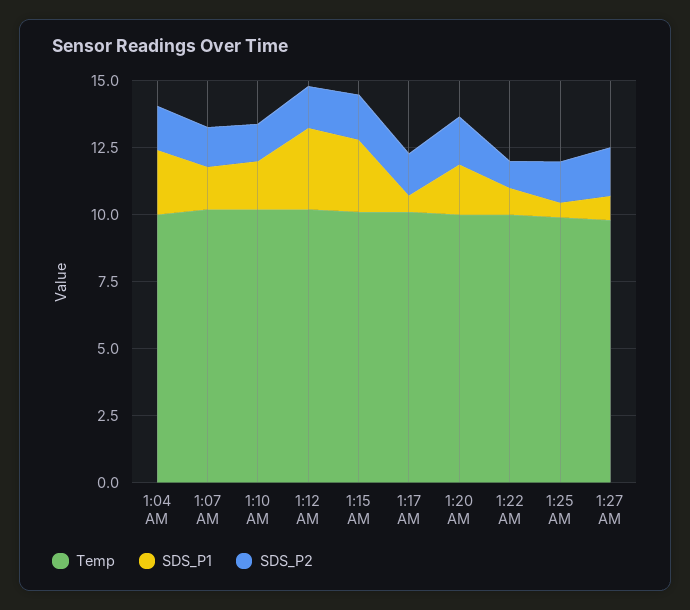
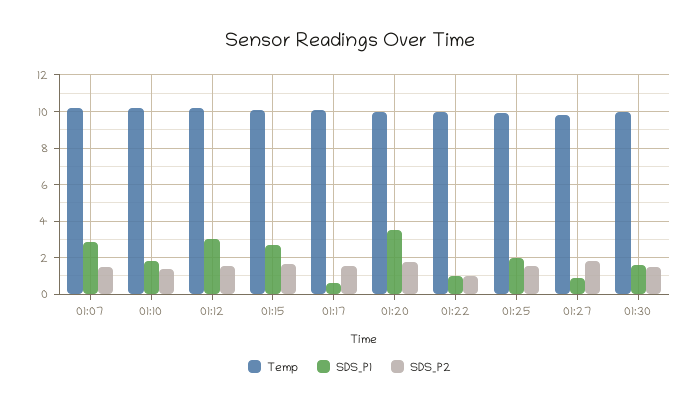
Temp, 1:04 AM: 10 -> none
SDS_P1, 1:04 AM: 2.5 -> none
SDS_P2, 1:04 AM: 1.5 -> none
SDS_P1, 1:07 AM: 1.5 -> 3
SDS_P1, 1:20 AM: 2 -> 3.5
SDS_P1, 1:25 AM: 0.5 -> 2
Temp, 01:30: none -> 10
SDS_P1, 01:30: none -> 1.5
SDS_P2, 01:30: none -> 1.5

